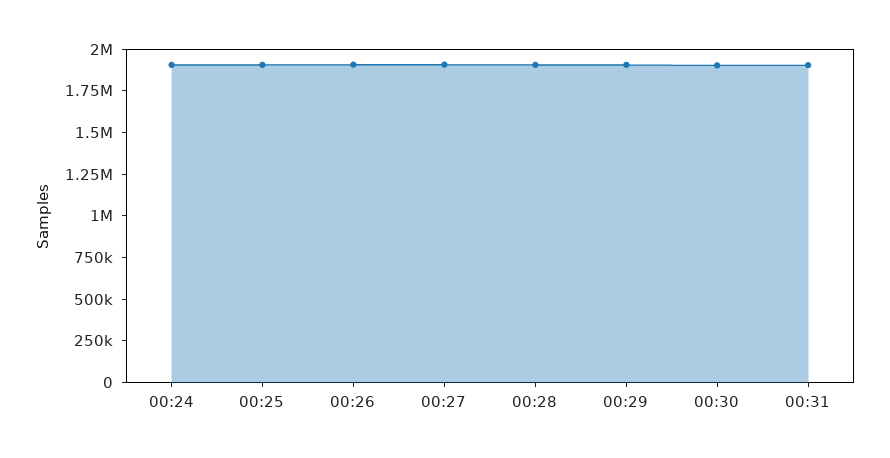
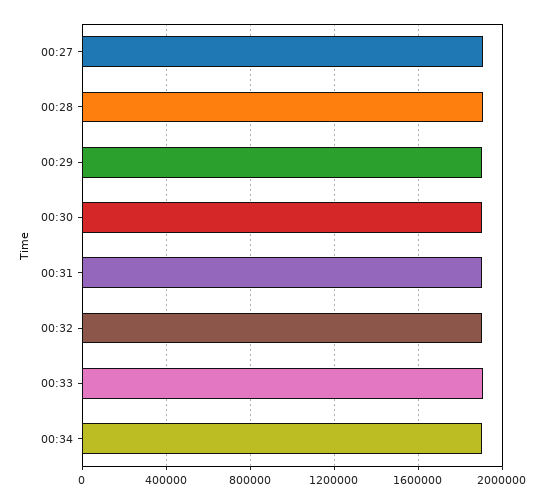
00:24: 1900000 -> none
00:25: 1900000 -> none
00:26: 1900000 -> none
00:32: none -> 1900000
00:33: none -> 1900000
00:34: none -> 1900000

